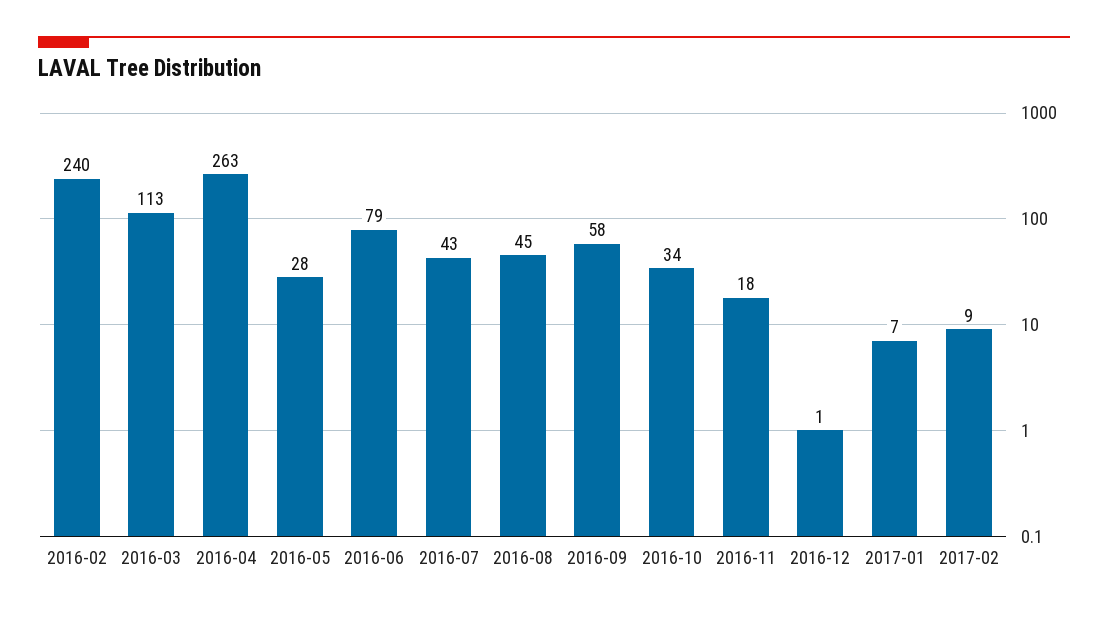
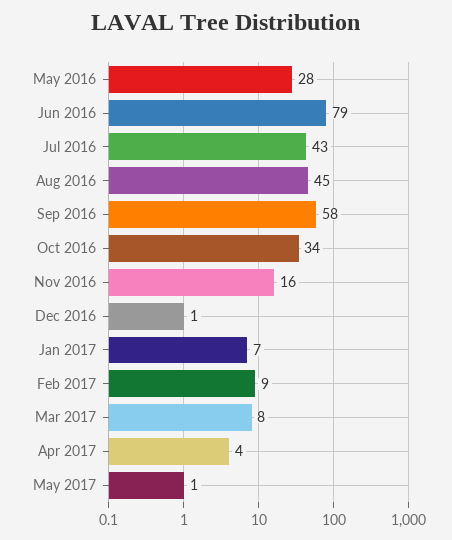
2016-02: 240 -> none
2016-03: 113 -> none
2016-04: 263 -> none
2016-11: 18 -> 16
Mar 2017: none -> 8
Apr 2017: none -> 4
May 2017: none -> 1

